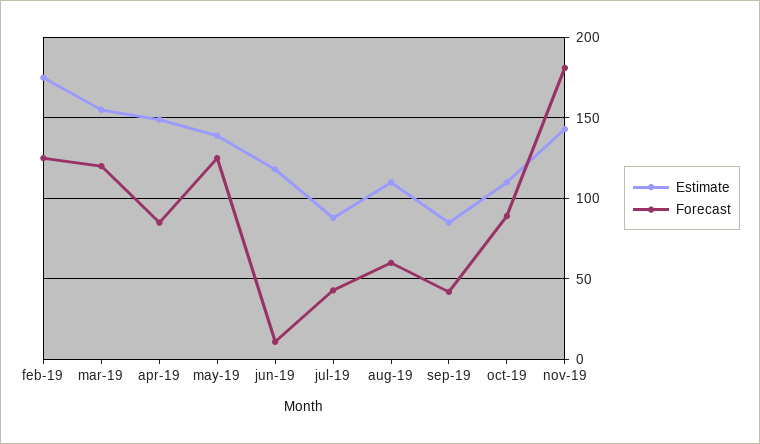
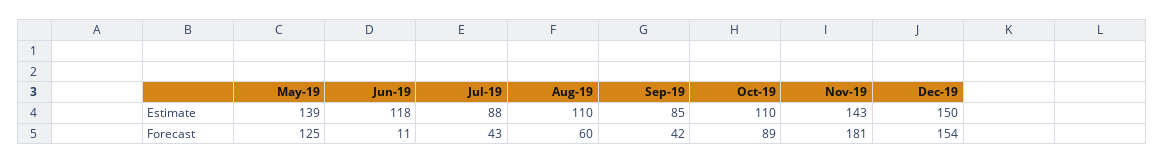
Estimate, feb-19: 175 -> none
Forecast, feb-19: 125 -> none
Estimate, mar-19: 155 -> none
Forecast, mar-19: 120 -> none
Estimate, apr-19: 150 -> none
Forecast, apr-19: 85 -> none
Estimate, Dec-19: none -> 150
Forecast, Dec-19: none -> 154

